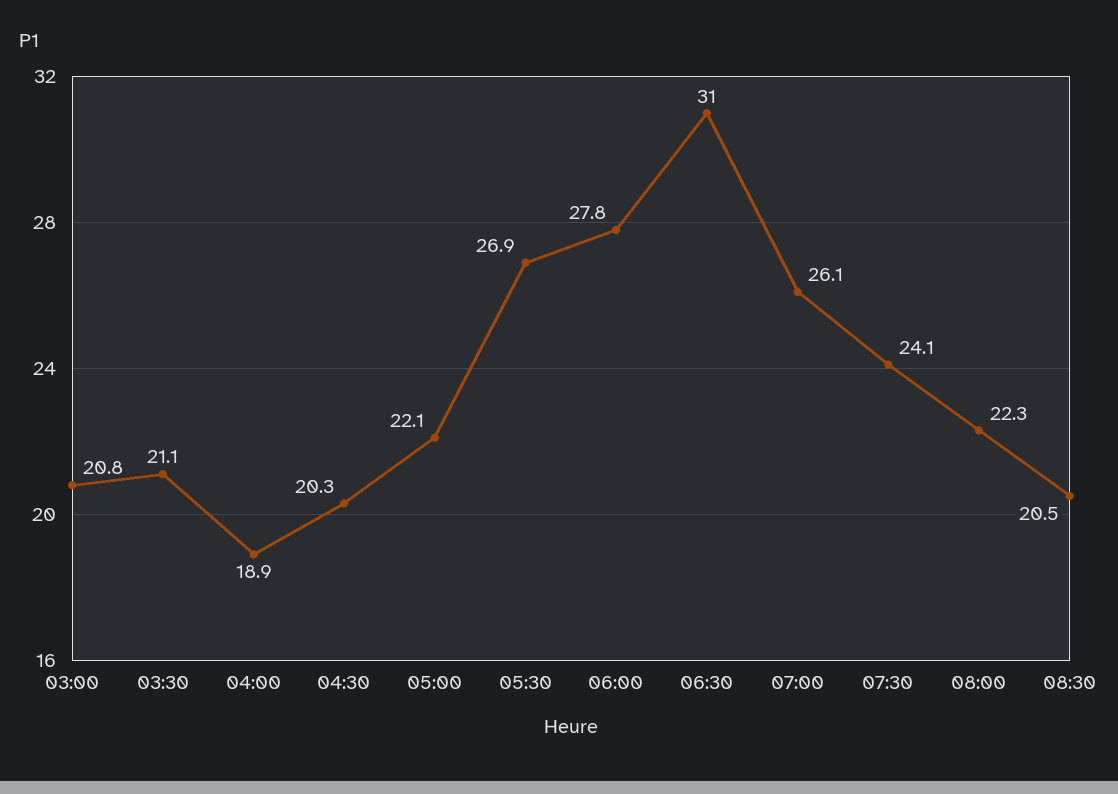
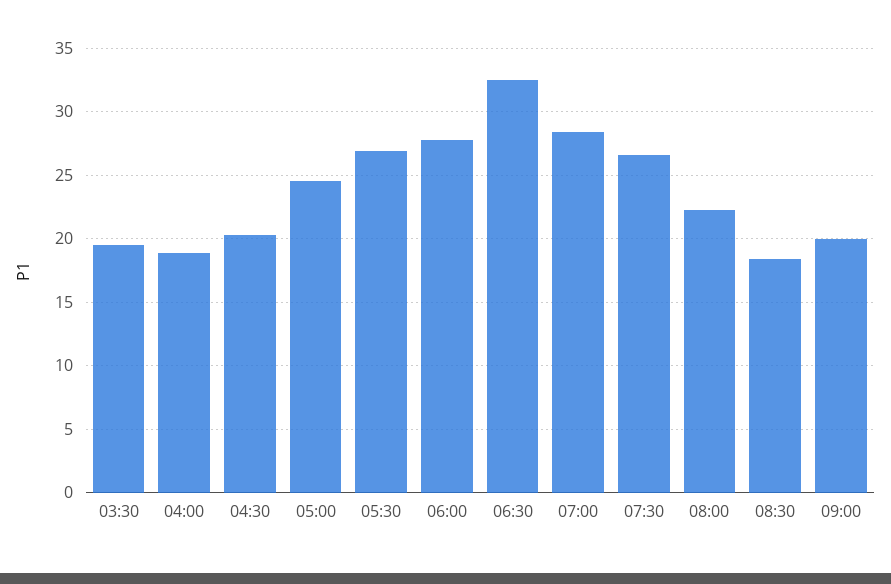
03:00: 20.8 -> none
03:30: 21.1 -> 19.5
05:00: 22.1 -> 24.5
06:30: 31 -> 32.5
07:00: 26.1 -> 28.5
07:30: 24.1 -> 26.5
08:30: 20.5 -> 18.5
09:00: none -> 20

